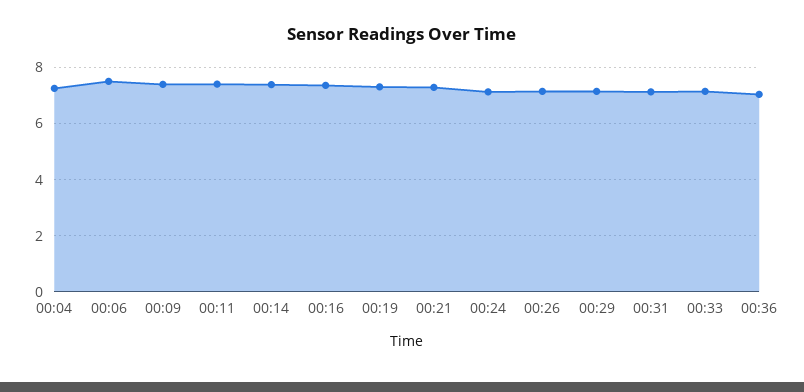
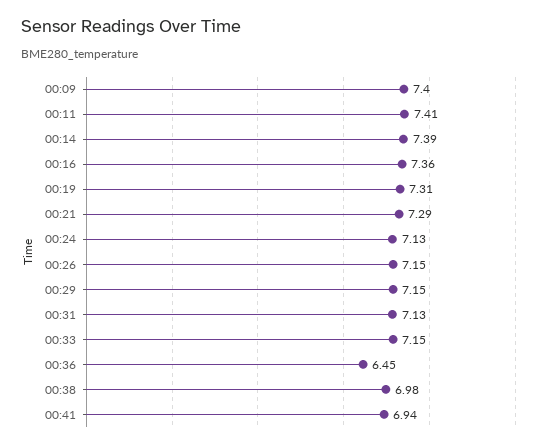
00:04: 7.25 -> none
00:06: 7.5 -> none
00:36: 7 -> 6.45
00:38: none -> 6.98
00:41: none -> 6.94

